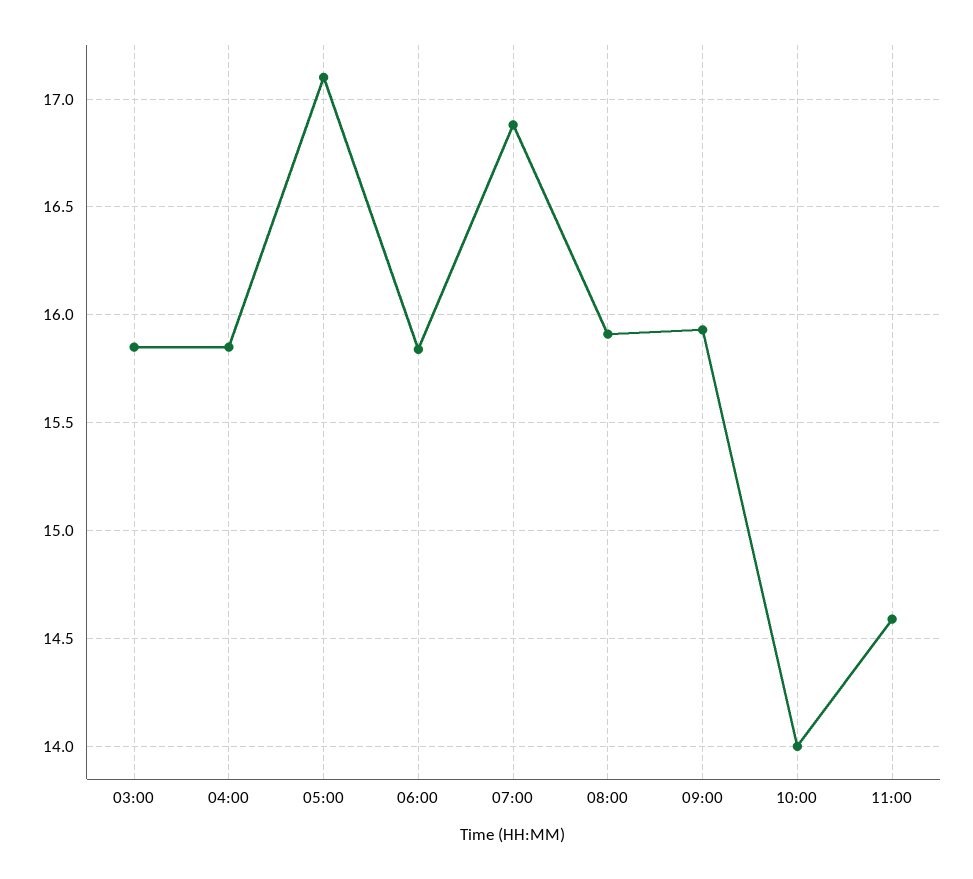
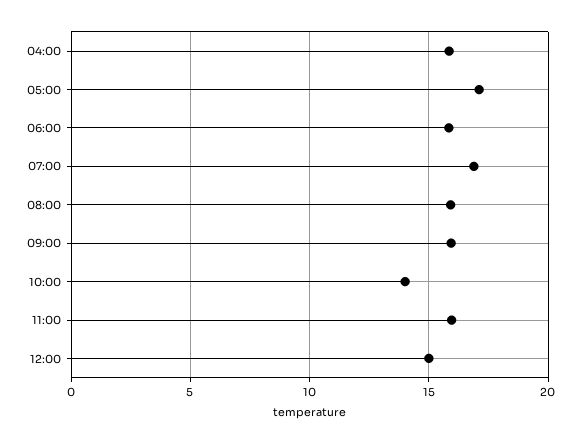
03:00: 15.85 -> none
11:00: 14.6 -> 16
12:00: none -> 15

